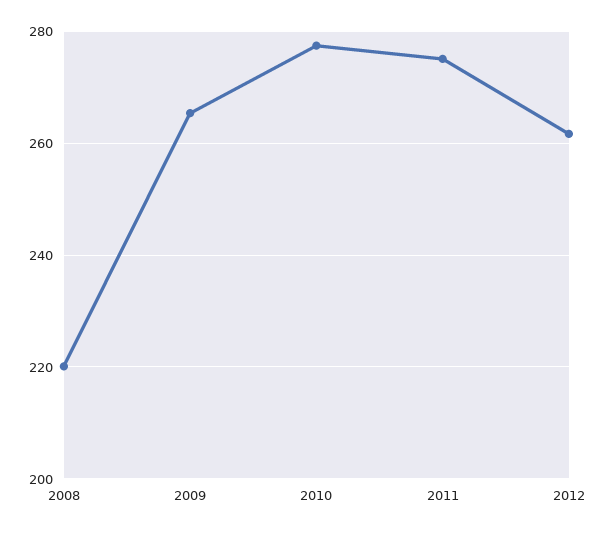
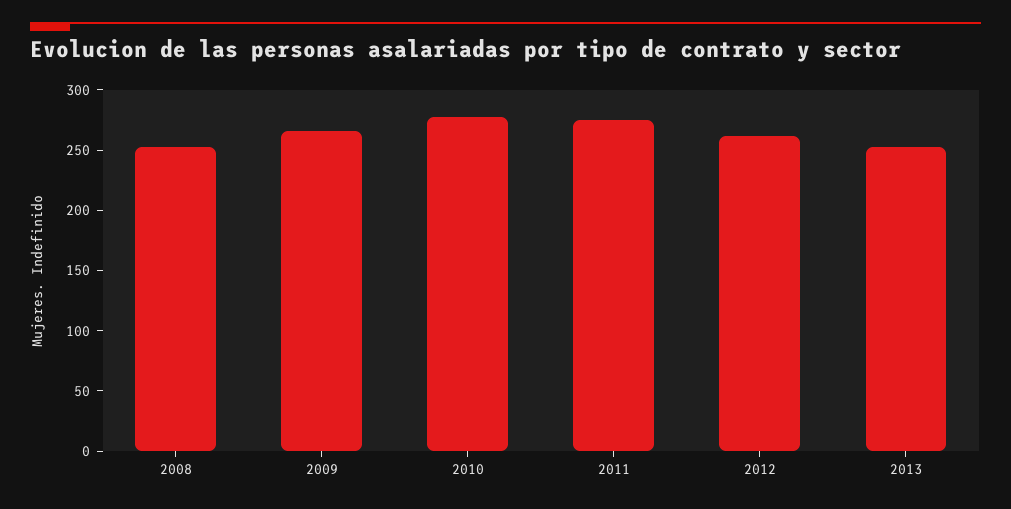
2008: 220 -> 250
2013: none -> 250

